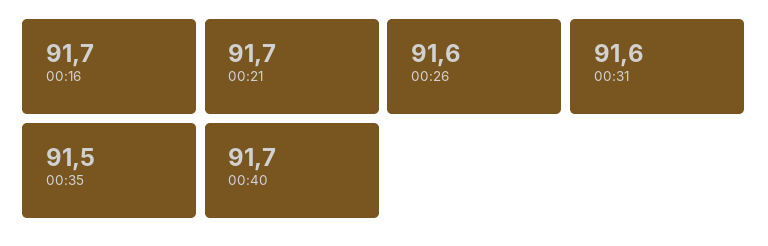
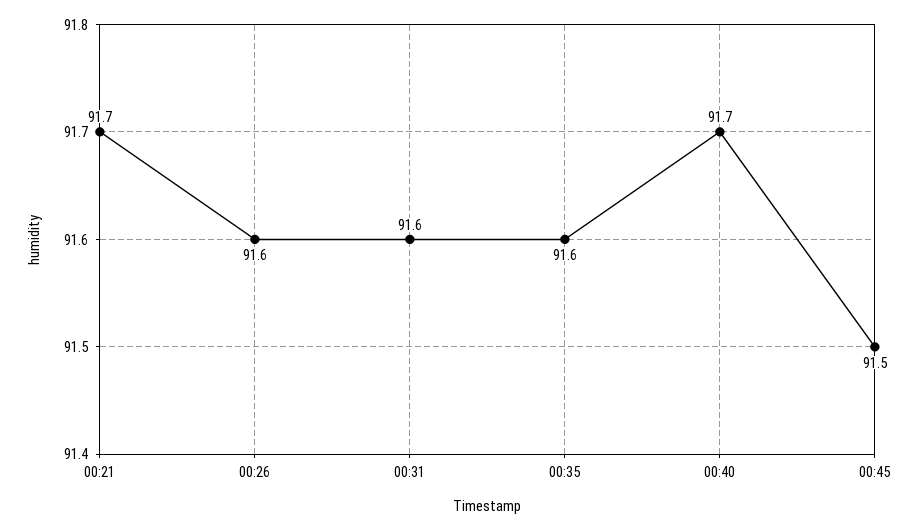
00:16: 91.7 -> none
00:35: 91.5 -> 91.6
00:45: none -> 91.5

